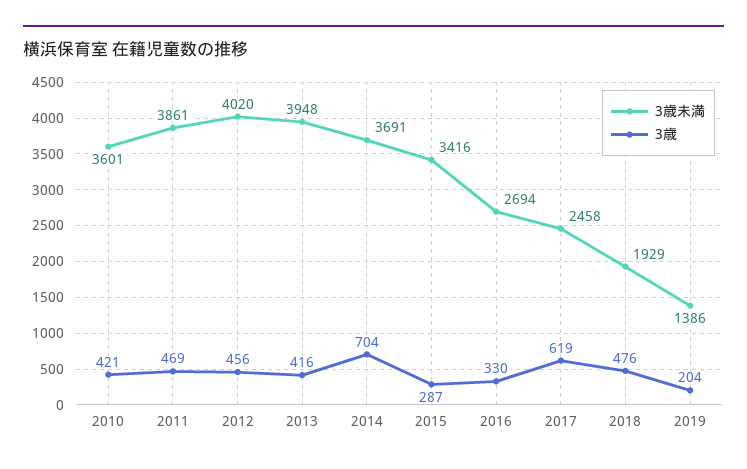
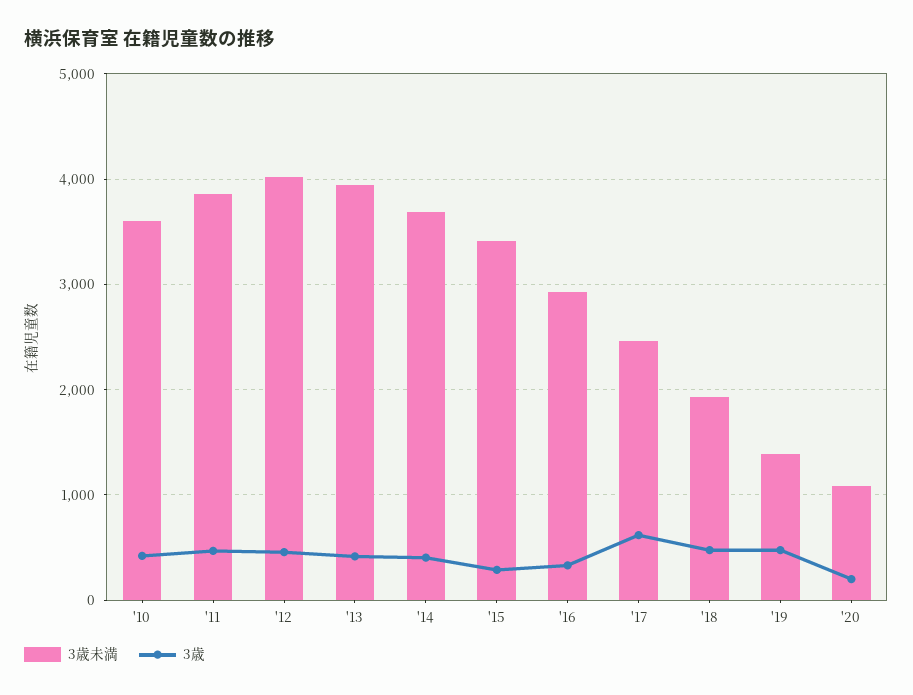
3歳, 2014: 704 -> 400
3歳未満, 2016: 2694 -> 2900
3歳, 2019: 204 -> 500
3歳未満, '20: none -> 1100
3歳, '20: none -> 200

